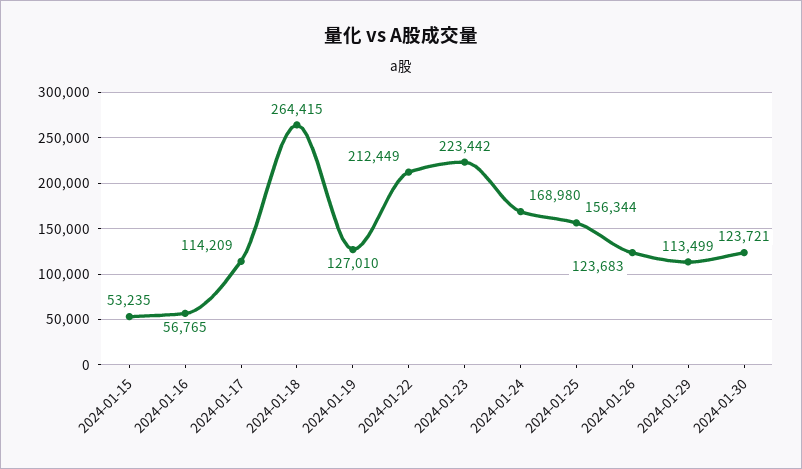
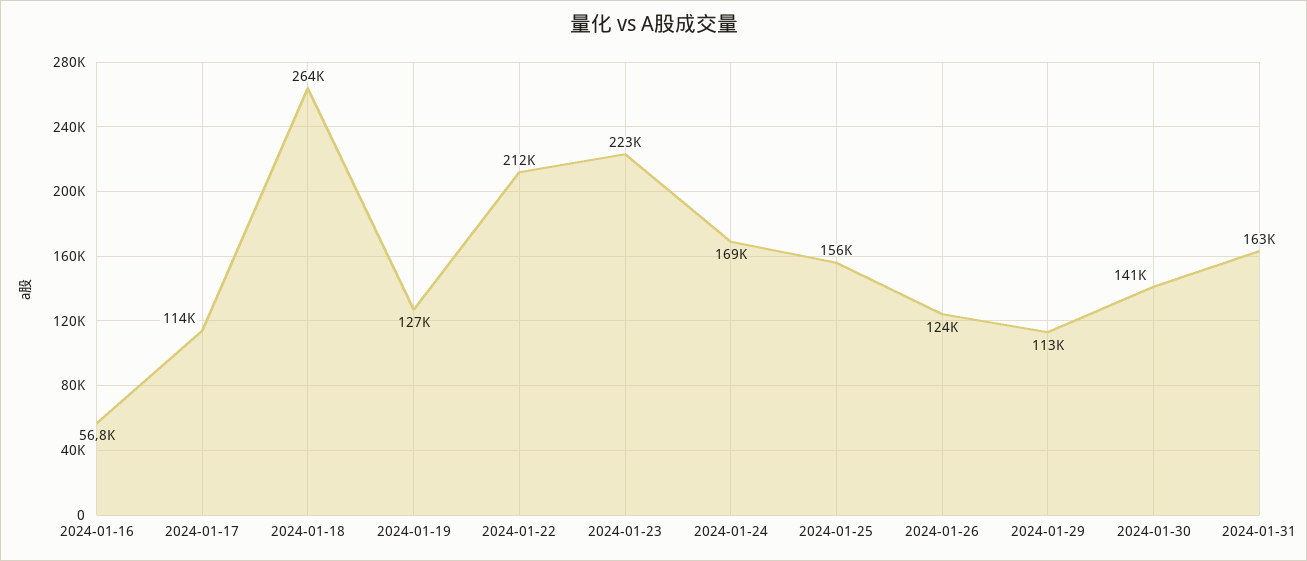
2024-01-15: 53235 -> none
2024-01-30: 123721 -> 141000
2024-01-31: none -> 163000

